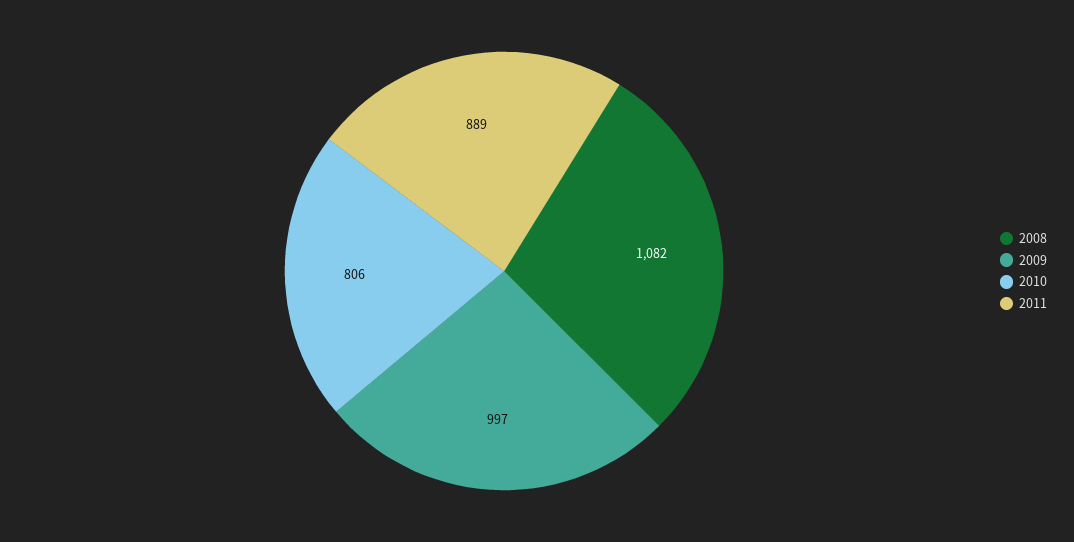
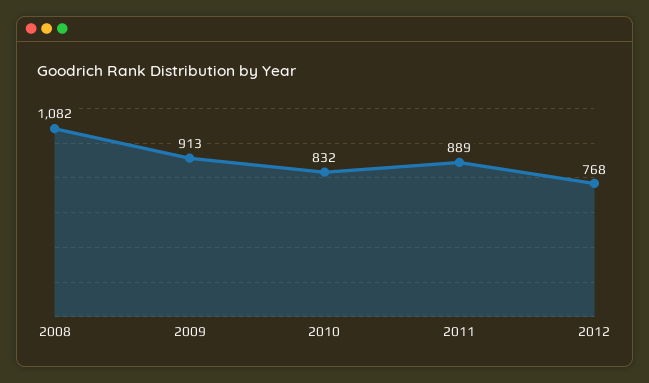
2009: 997 -> 913
2010: 806 -> 832
2012: none -> 768

